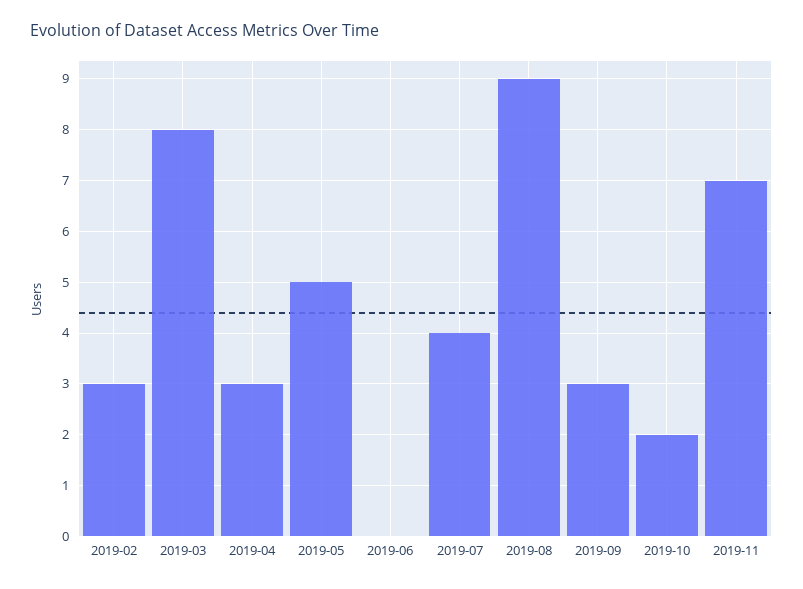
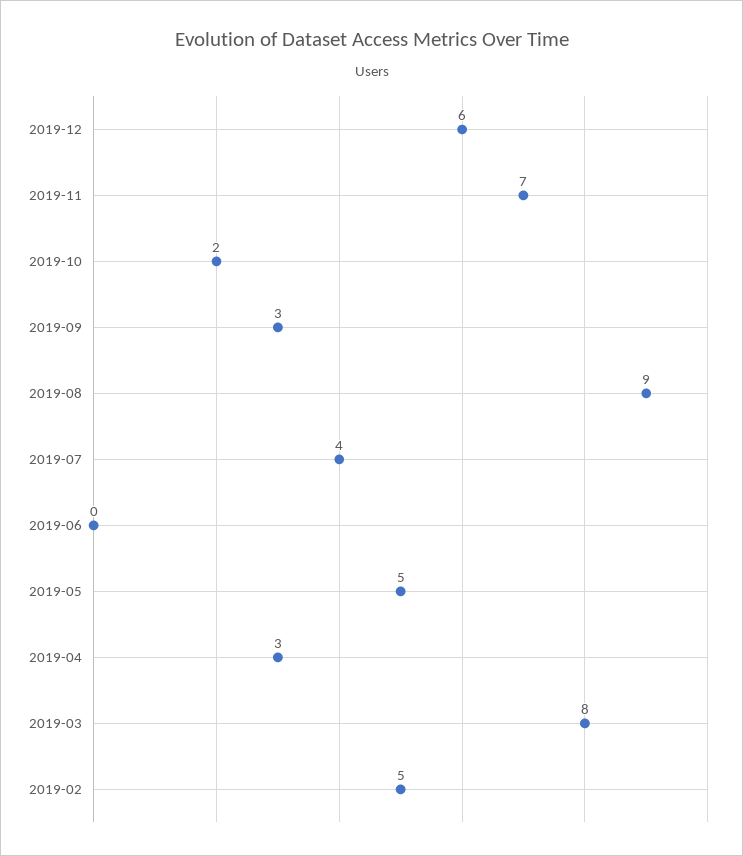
2019-02: 3 -> 5
2019-12: none -> 6

